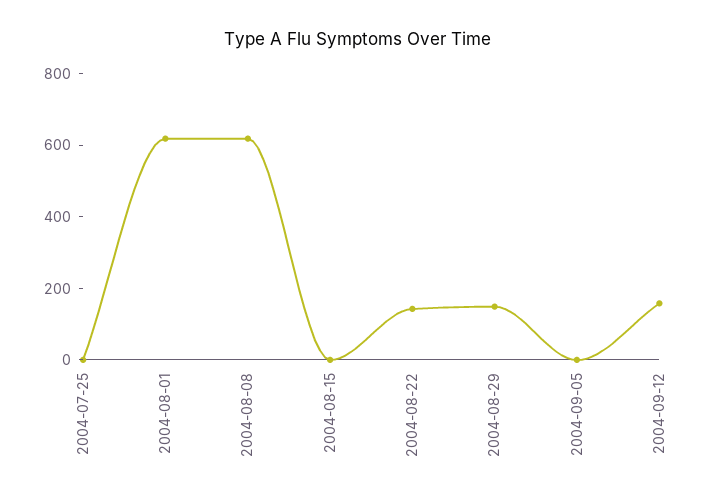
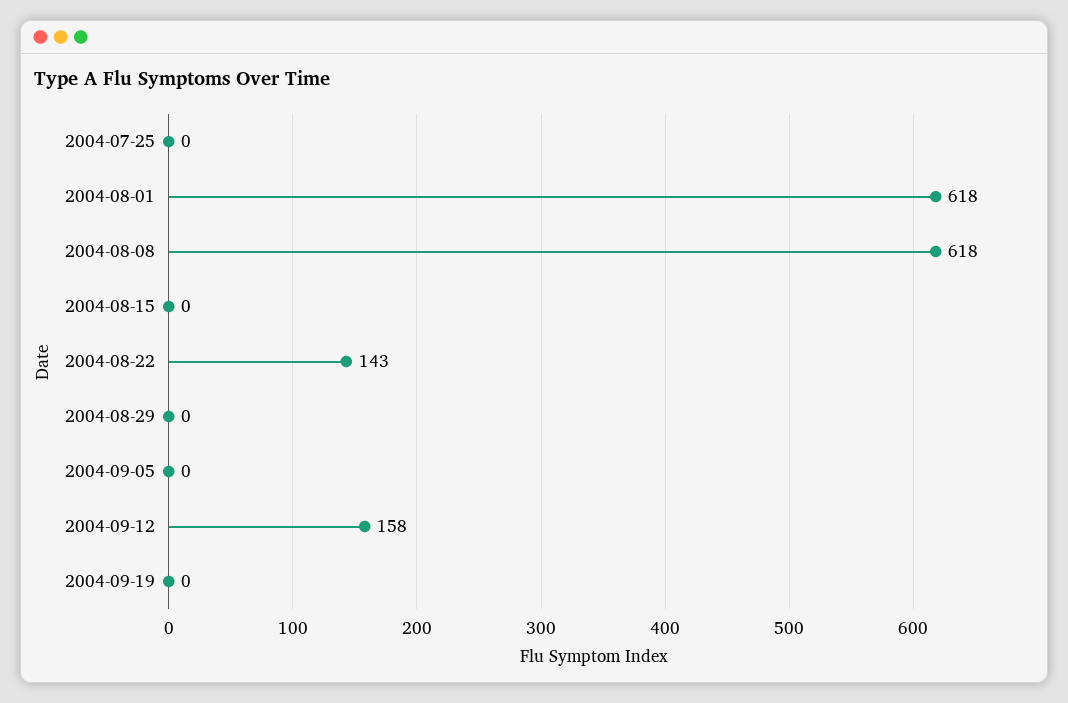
2004-08-29: 150 -> 0
2004-09-19: none -> 0

